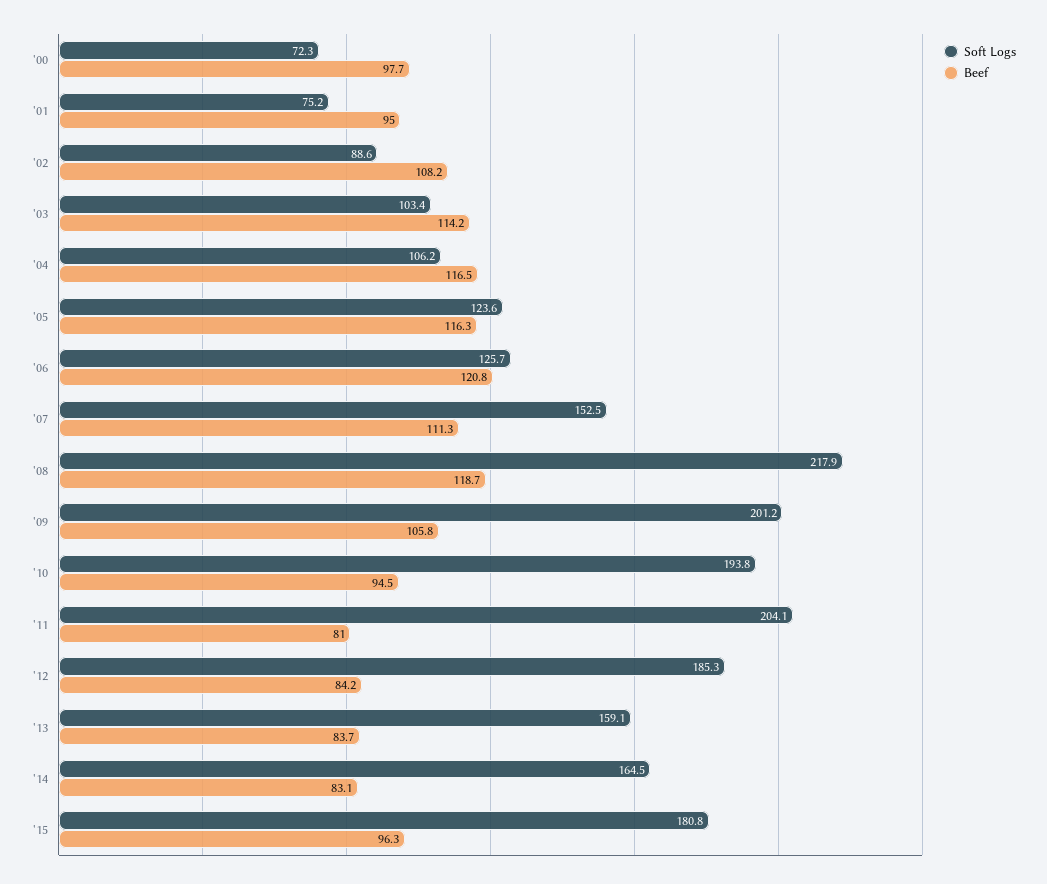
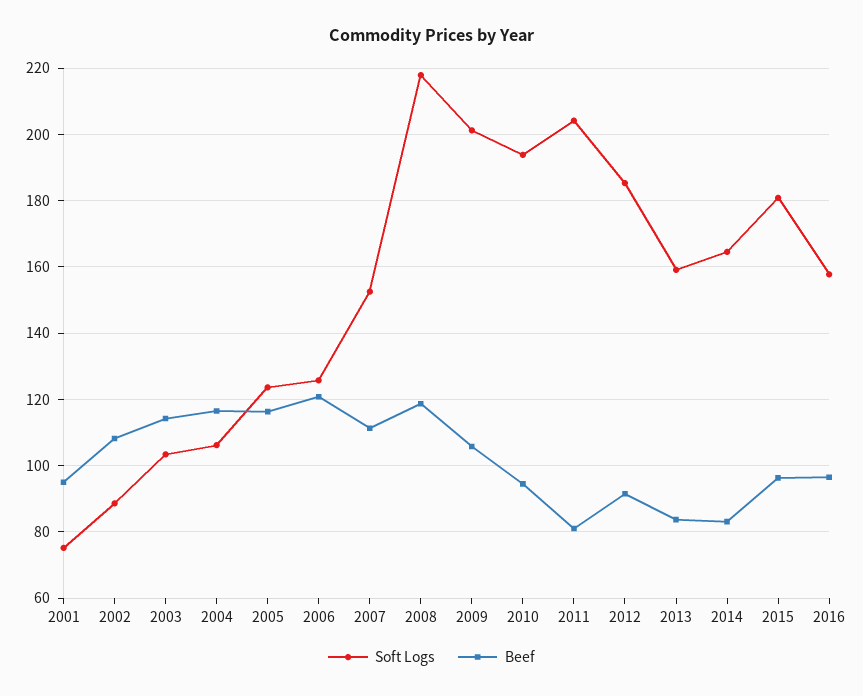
Soft Logs, '00: 72.3 -> none
Beef, '00: 97.7 -> none
Beef, '12: 84.2 -> 92
Soft Logs, 2016: none -> 158
Beef, 2016: none -> 96

